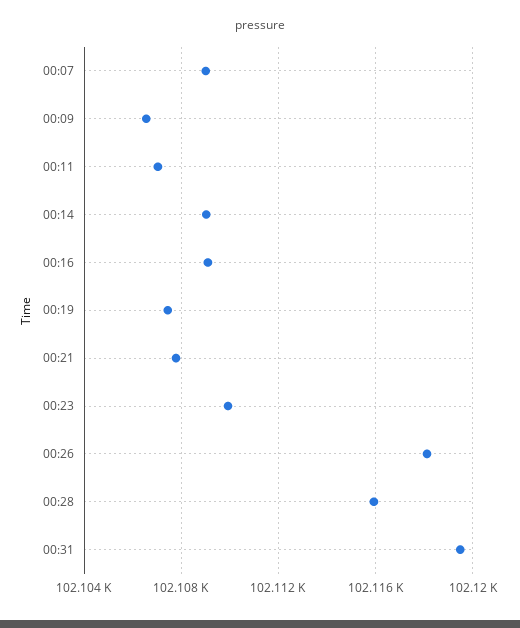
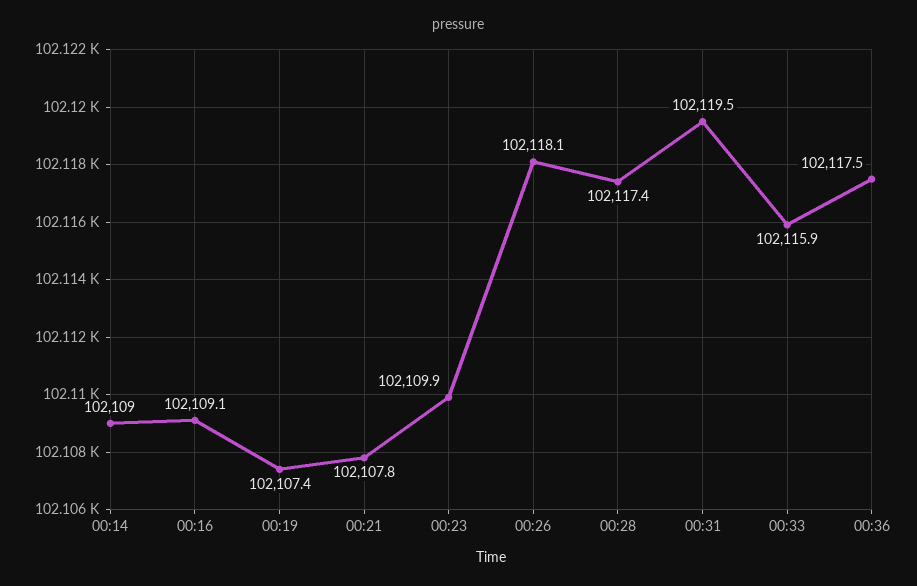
00:07: 102109 -> none
00:09: 102106.5 -> none
00:11: 102107 -> none
00:28: 102116 -> 102117.4
00:33: none -> 102115.9
00:36: none -> 102117.5

